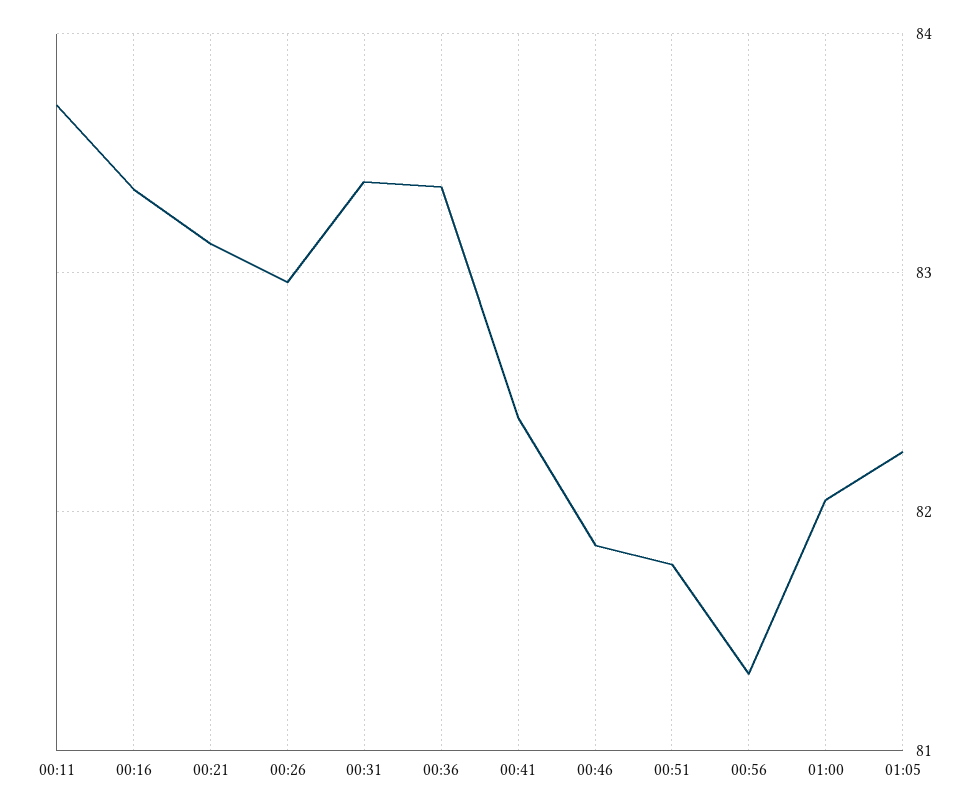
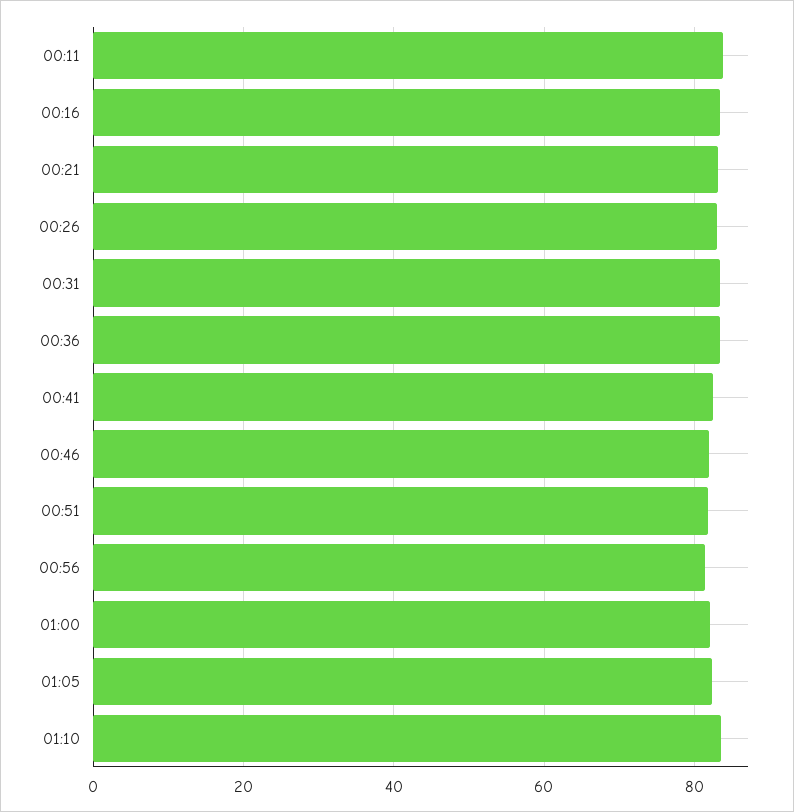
01:10: none -> 84

